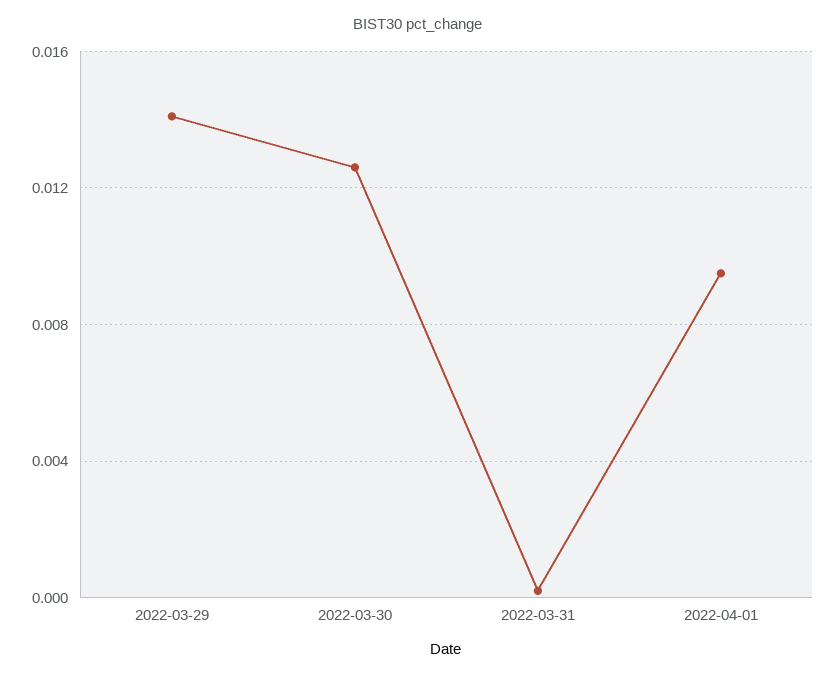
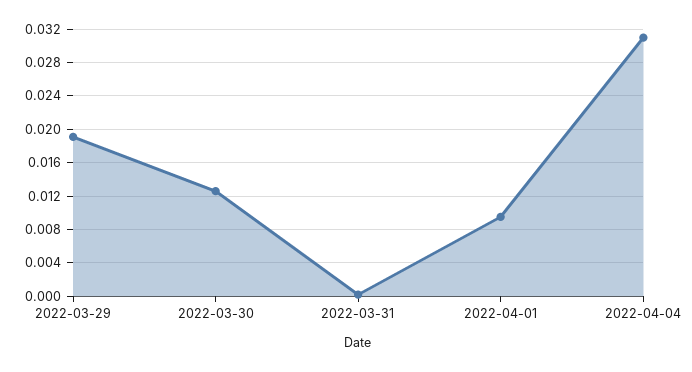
2022-03-29: 0.014 -> 0.019
2022-04-04: none -> 0.031

